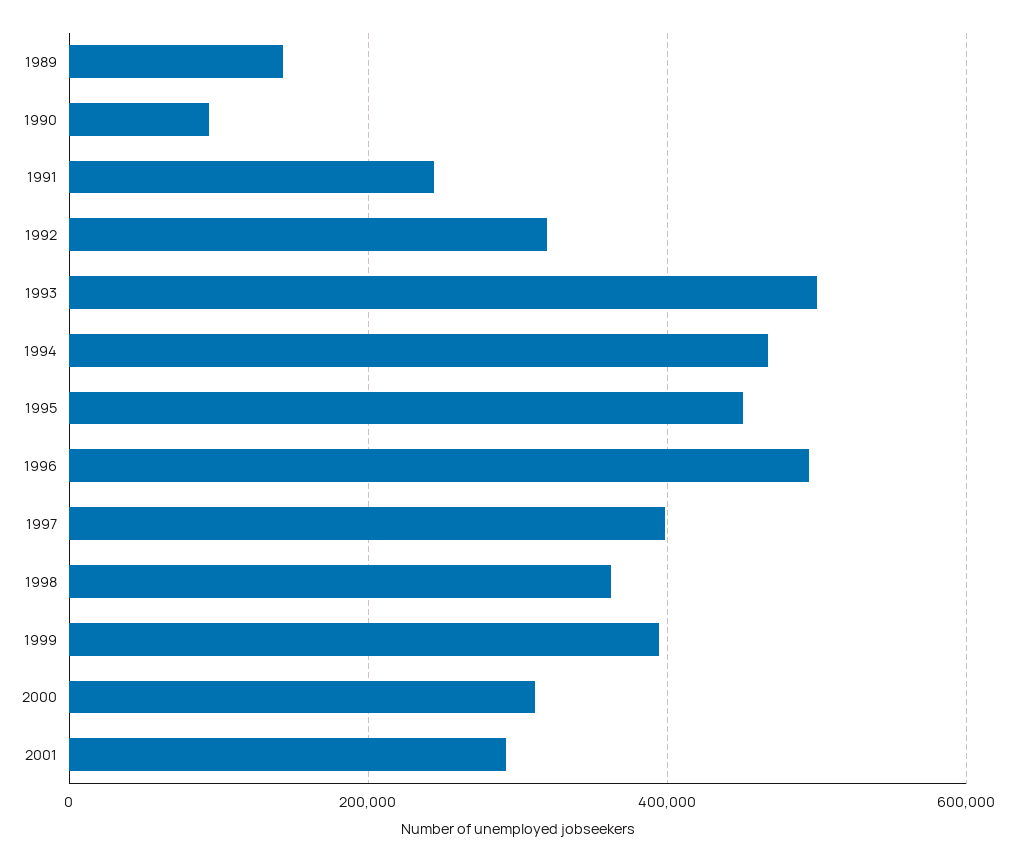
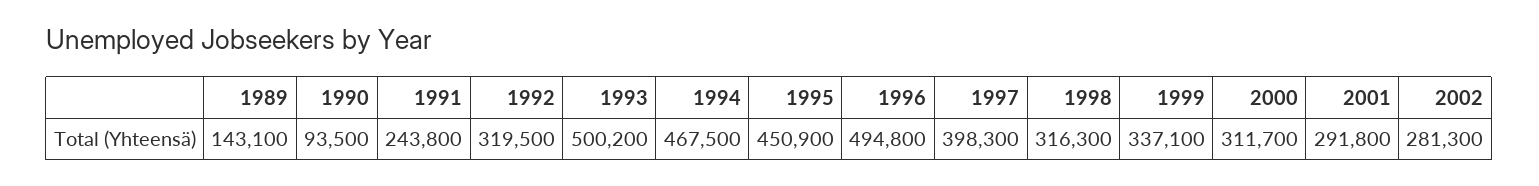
1998: 360000 -> 316300
1999: 400000 -> 337100
2002: none -> 281300

